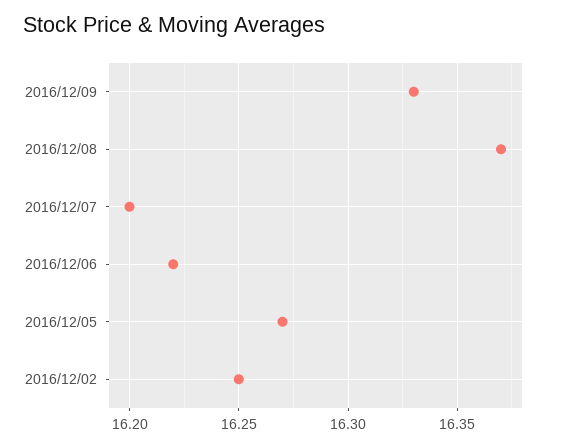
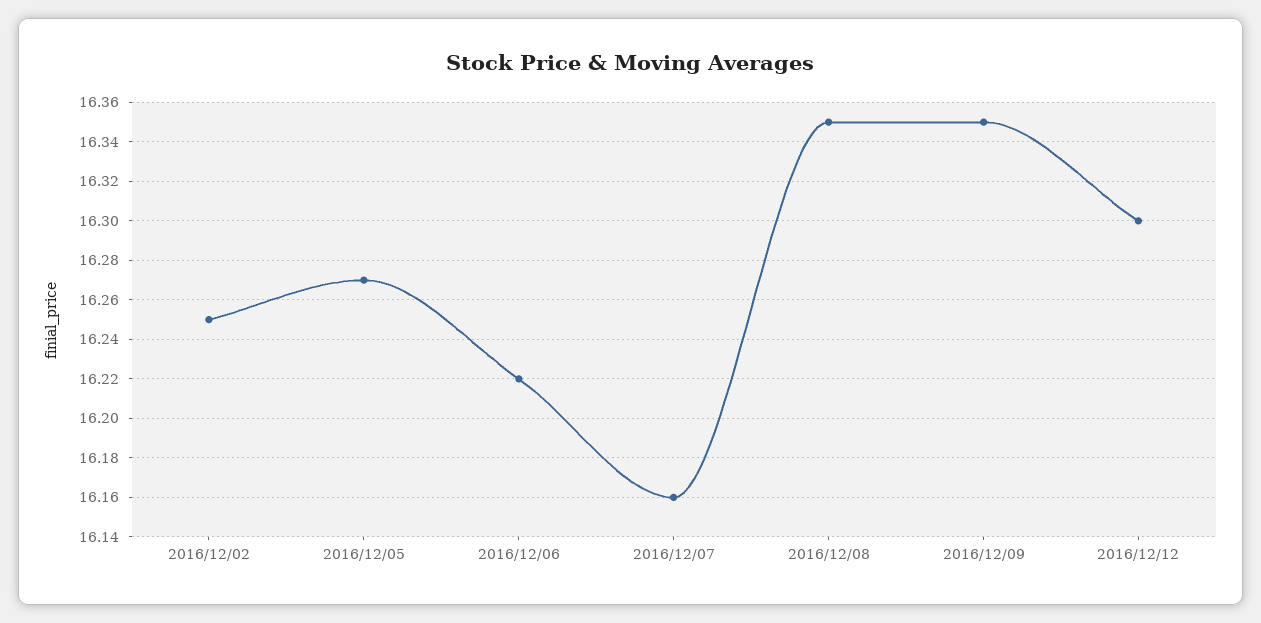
2016/12/09: 16.33 -> 16.35
2016/12/08: 16.37 -> 16.35
2016/12/07: 16.2 -> 16.16
2016/12/12: none -> 16.3

